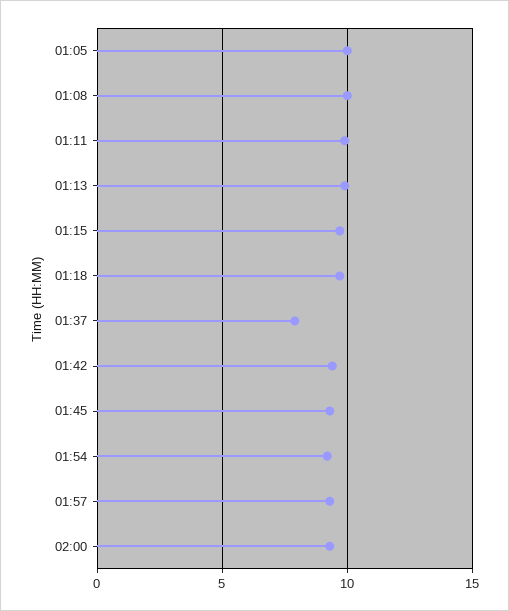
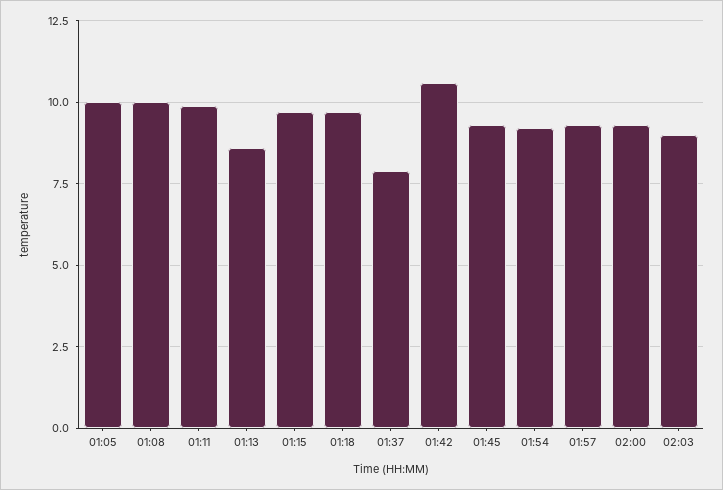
01:13: 10 -> 8.5
01:42: 9.5 -> 10.5
02:03: none -> 9

